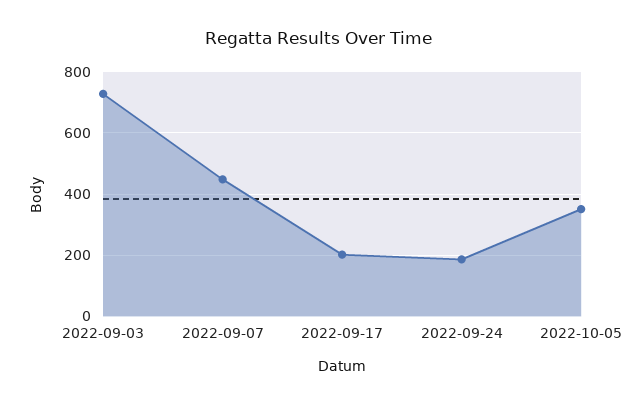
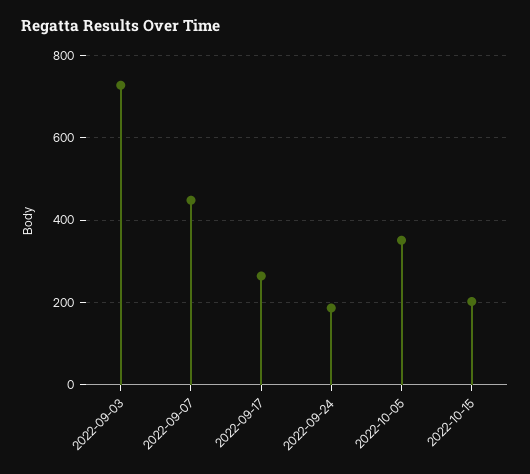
2022-09-17: 200 -> 260
2022-10-15: none -> 200

